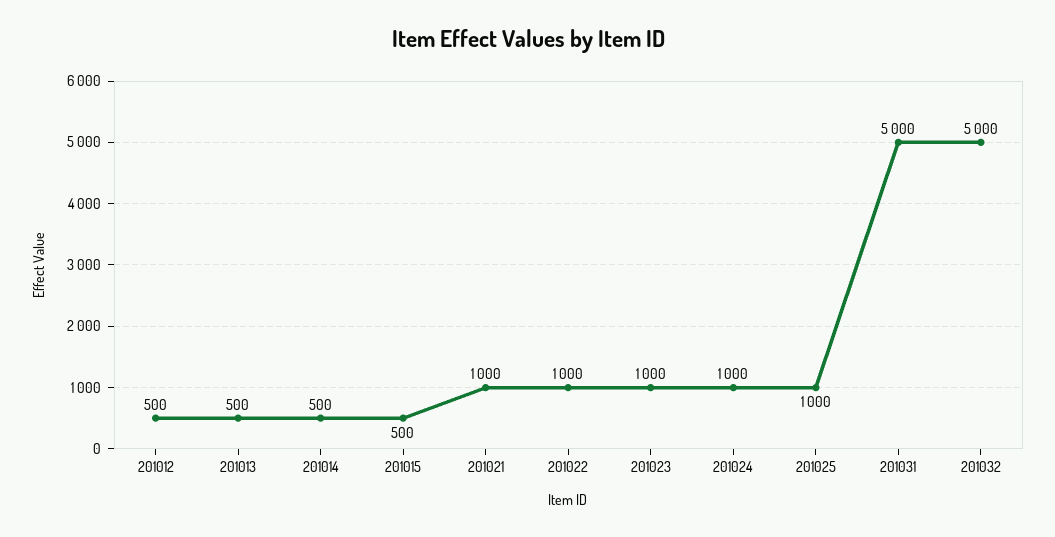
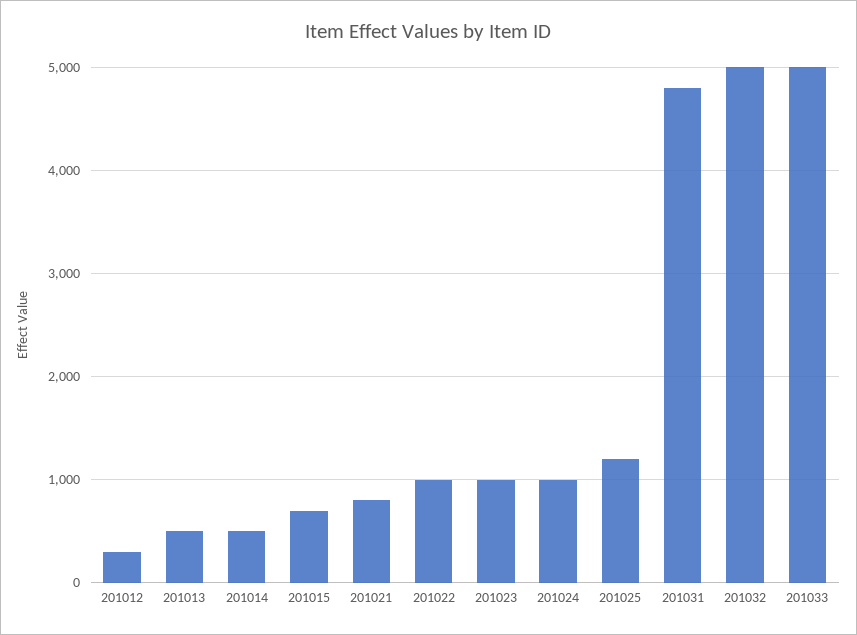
201012: 500 -> 300
201015: 500 -> 700
201021: 1000 -> 800
201025: 1000 -> 1200
201031: 5000 -> 4800
201033: none -> 5000

